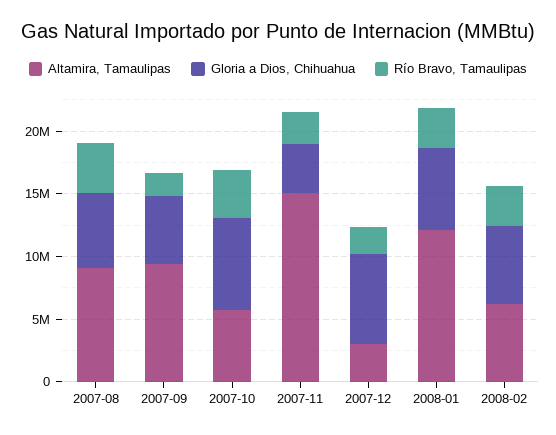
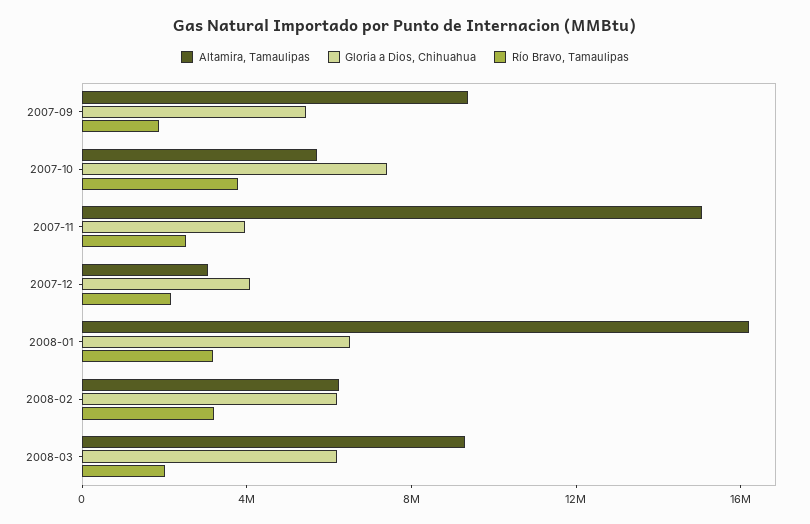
Altamira, Tamaulipas, 2007-08: 9000000 -> none
Gloria a Dios, Chihuahua, 2007-08: 6000000 -> none
Río Bravo, Tamaulipas, 2007-08: 4000000 -> none
Gloria a Dios, Chihuahua, 2007-12: 7000000 -> 4000000
Altamira, Tamaulipas, 2008-01: 12000000 -> 16000000
Altamira, Tamaulipas, 2008-03: none -> 9000000
Gloria a Dios, Chihuahua, 2008-03: none -> 6000000
Río Bravo, Tamaulipas, 2008-03: none -> 2000000

